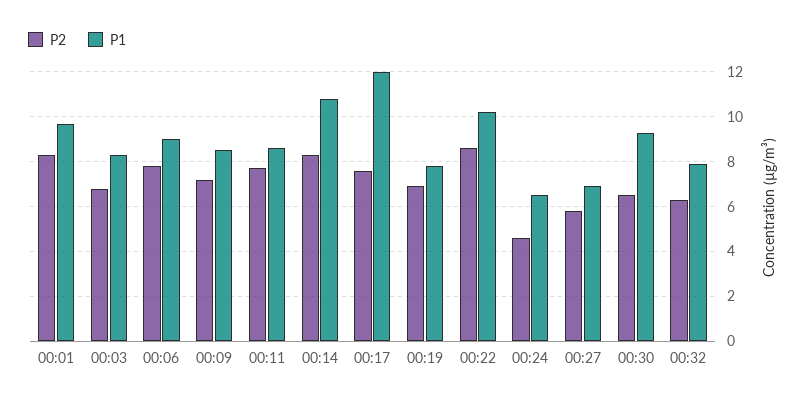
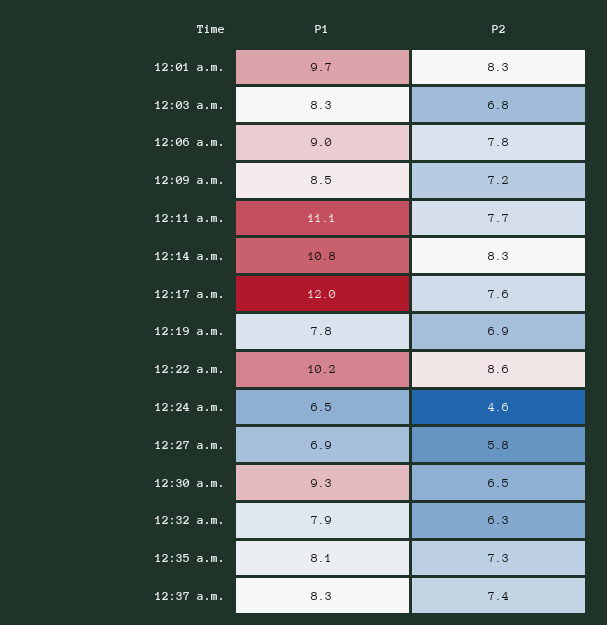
P1, 00:11: 8.5 -> 11.1
P1, 12:35 a.m.: none -> 8.1
P2, 12:35 a.m.: none -> 7.3
P1, 12:37 a.m.: none -> 8.3
P2, 12:37 a.m.: none -> 7.4

